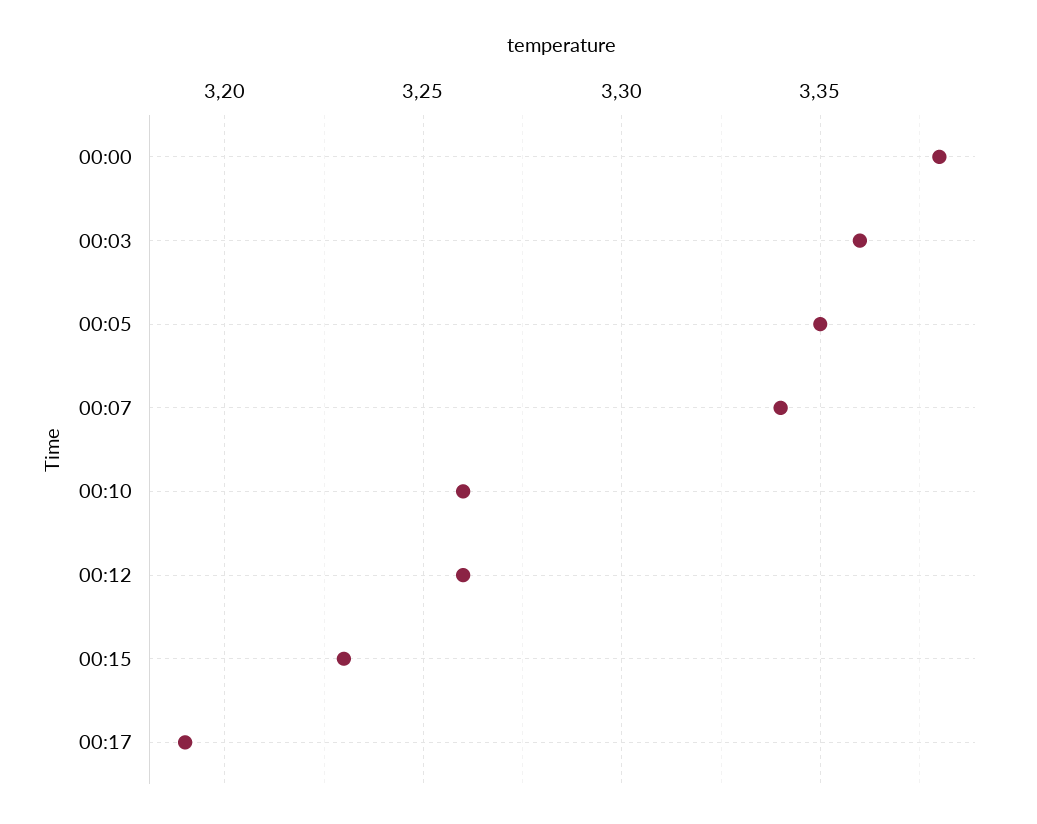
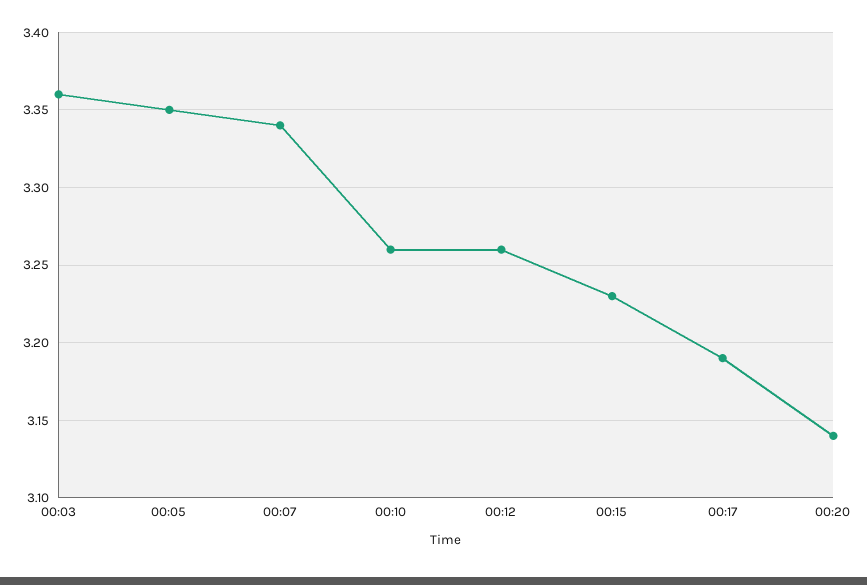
00:00: 3.38 -> none
00:20: none -> 3.14

